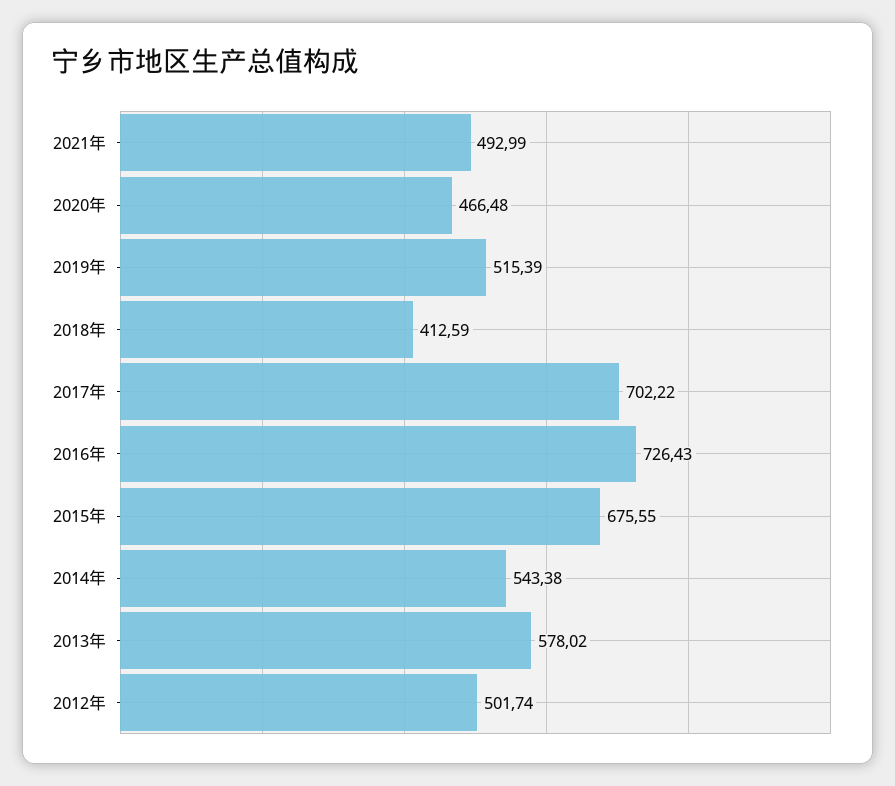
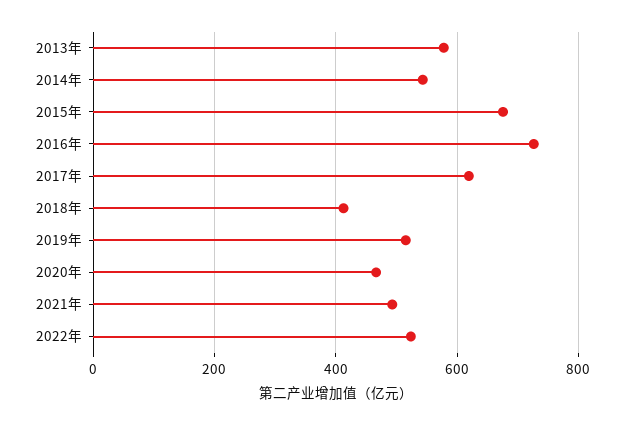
2017年: 702.22 -> 620
2012年: 501.74 -> none
2022年: none -> 520

